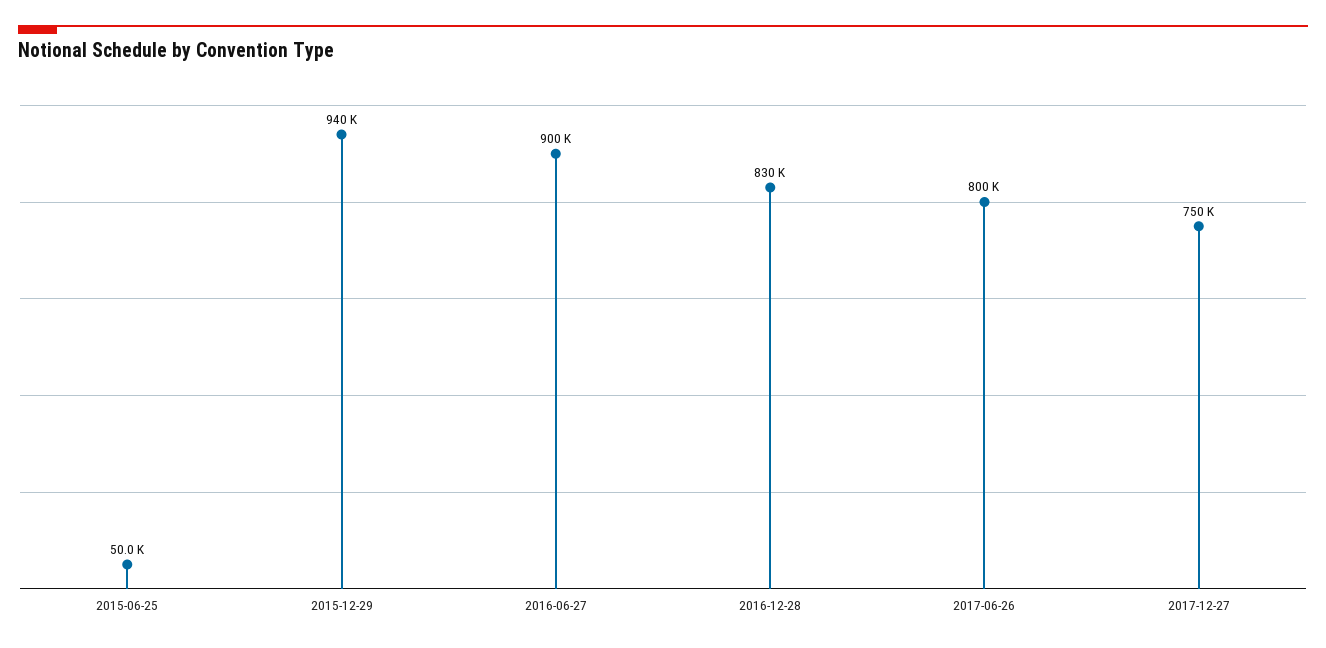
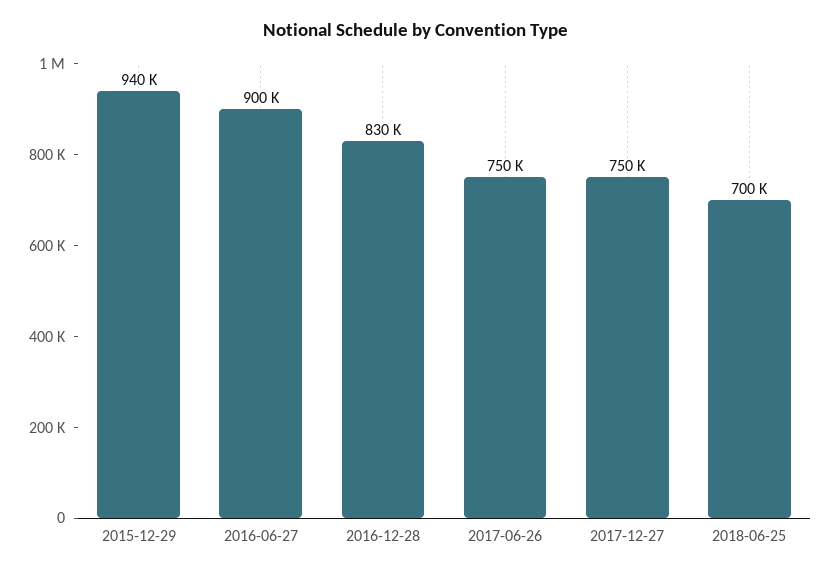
2015-06-25: 50000 -> none
2017-06-26: 800000 -> 750000
2018-06-25: none -> 700000

